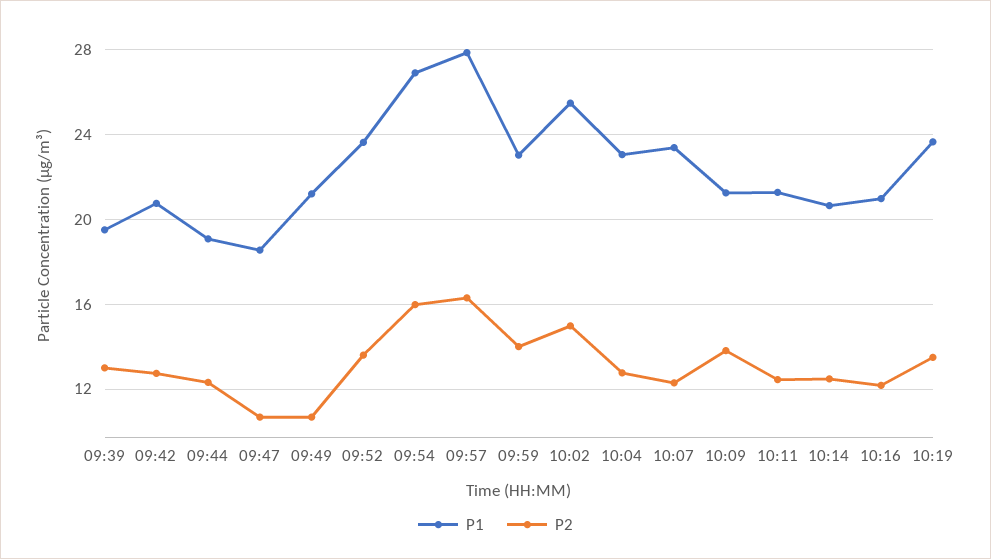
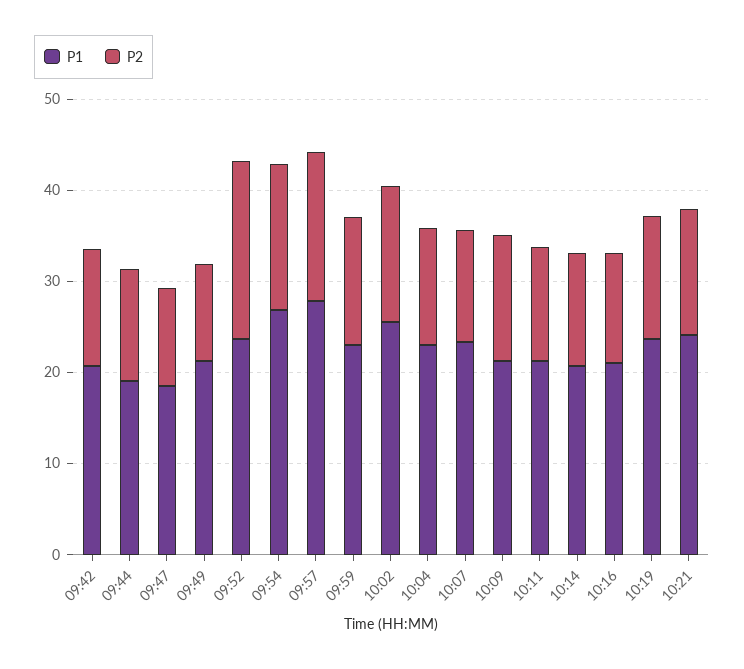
P1, 09:39: 19.5 -> none
P2, 09:39: 13 -> none
P2, 09:52: 13.5 -> 20
P1, 10:21: none -> 24
P2, 10:21: none -> 14

